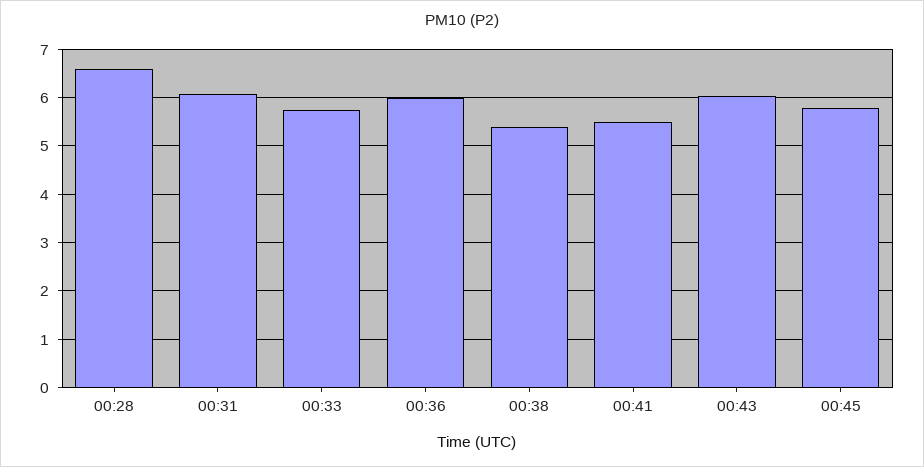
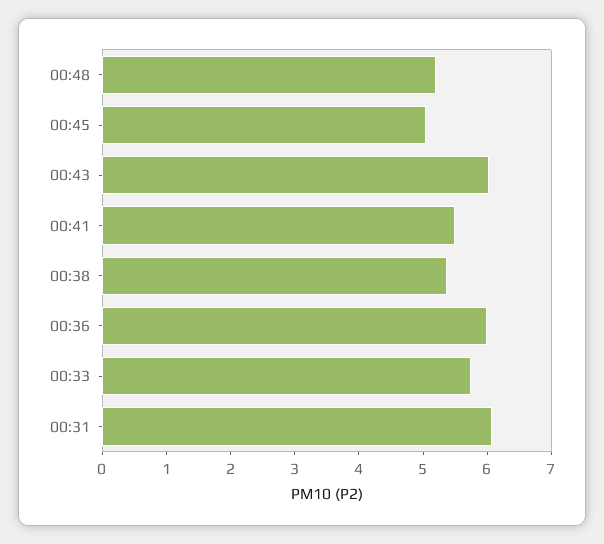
00:28: 6.6 -> none
00:45: 5.8 -> 5
00:48: none -> 5.2

